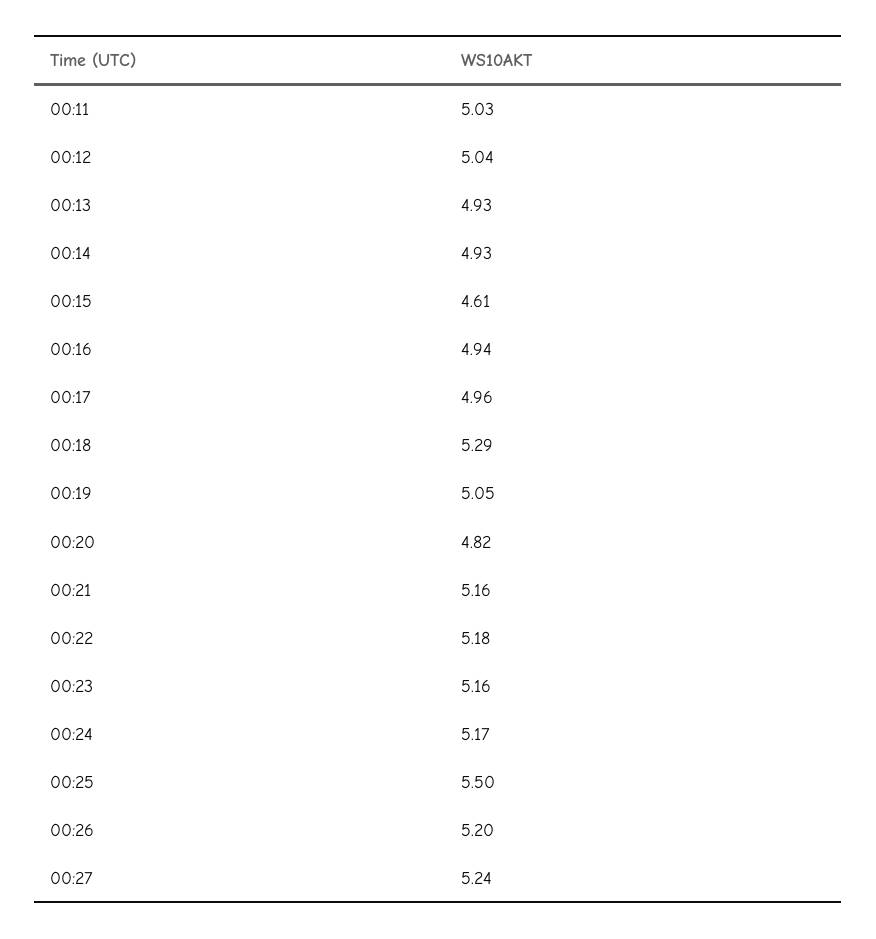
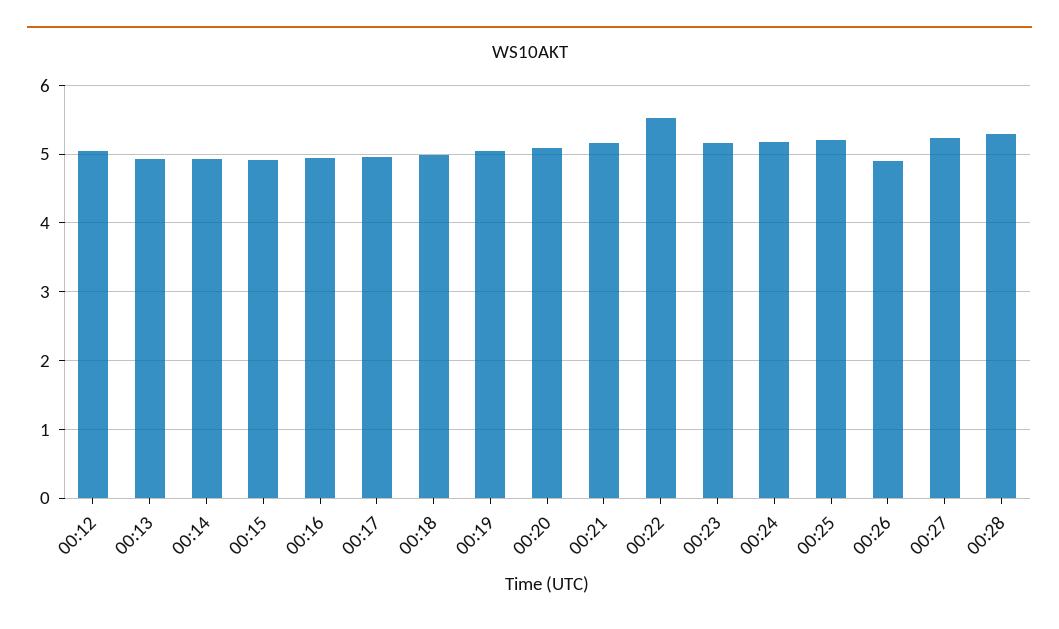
00:11: 5.03 -> none
00:15: 4.61 -> 4.9
00:18: 5.29 -> 5
00:20: 4.82 -> 5.1
00:22: 5.18 -> 5.5
00:25: 5.5 -> 5.2
00:26: 5.2 -> 4.9
00:28: none -> 5.3

